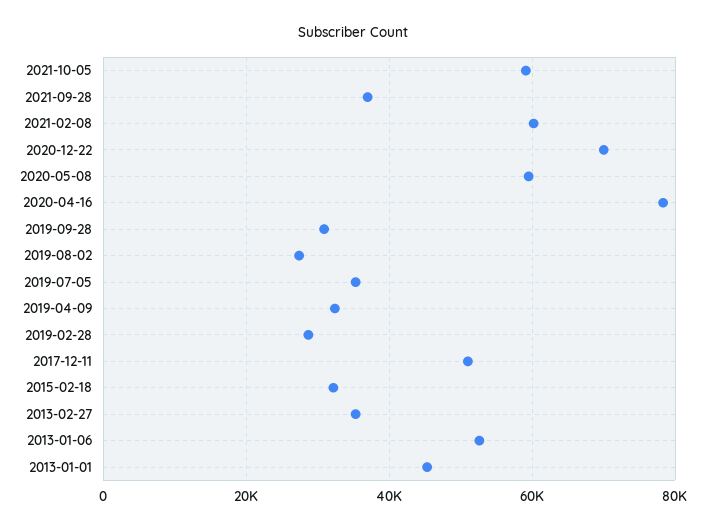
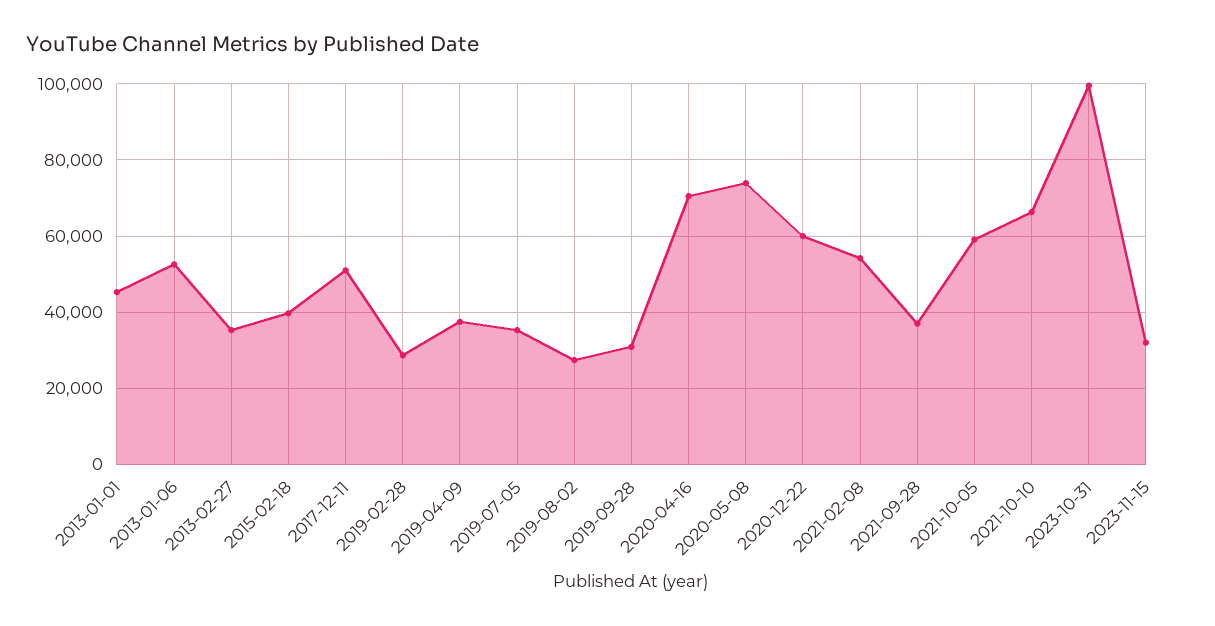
2021-02-08: 60000 -> 54000
2020-12-22: 70000 -> 60000
2020-05-08: 60000 -> 74000
2020-04-16: 78000 -> 70000
2019-04-09: 32000 -> 38000
2015-02-18: 32000 -> 40000
2021-10-10: none -> 66000
2023-10-31: none -> 100000
2023-11-15: none -> 32000

